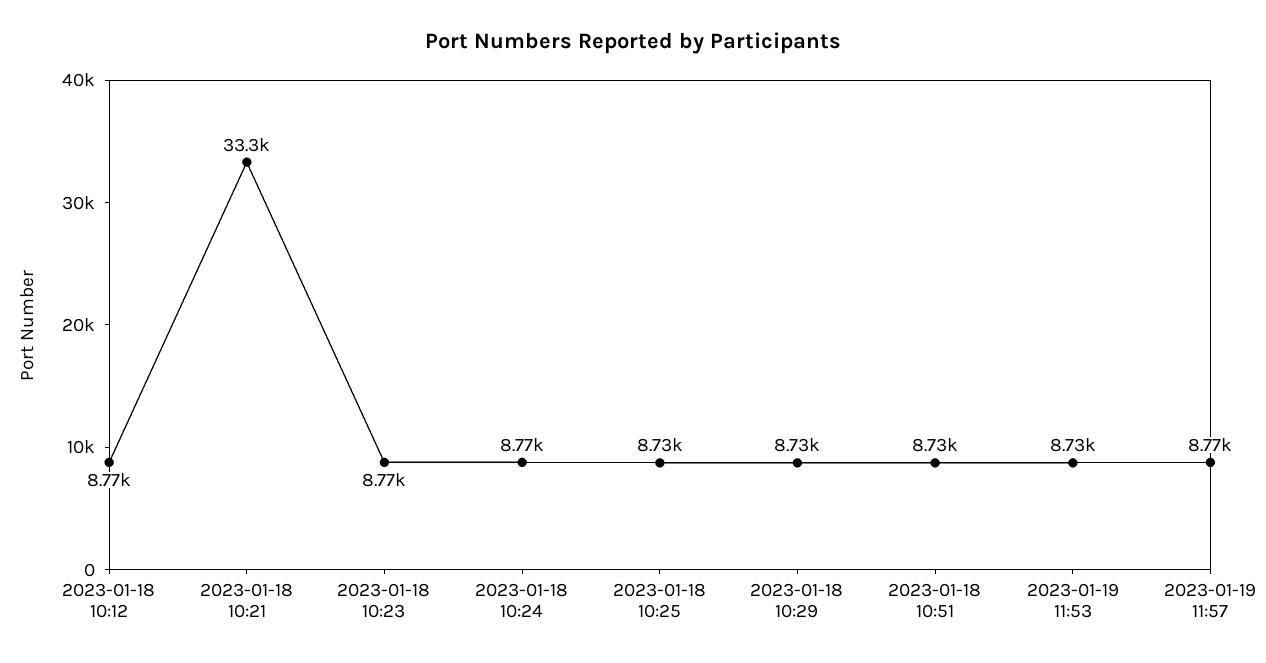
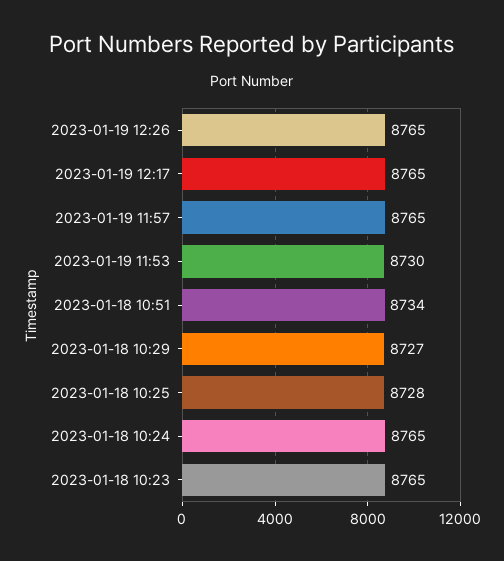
2023-01-18 10:12: 8770 -> none
2023-01-18 10:21: 33300 -> none
2023-01-19 12:26: none -> 8765
2023-01-19 12:17: none -> 8765

